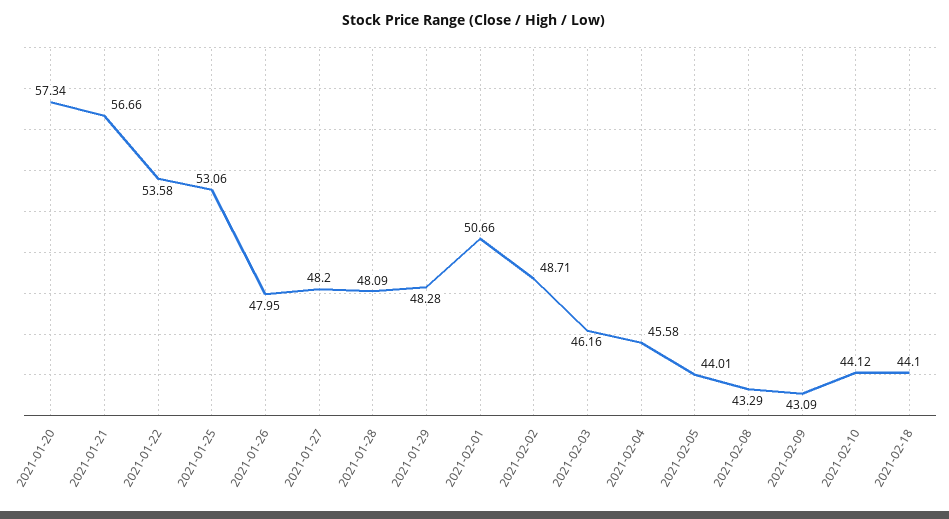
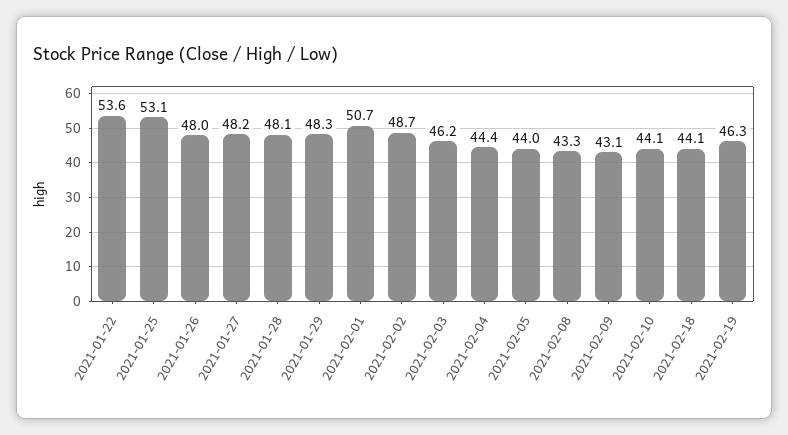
2021-01-20: 57.34 -> none
2021-01-21: 56.66 -> none
2021-02-04: 45.58 -> 44.4
2021-02-19: none -> 46.3

